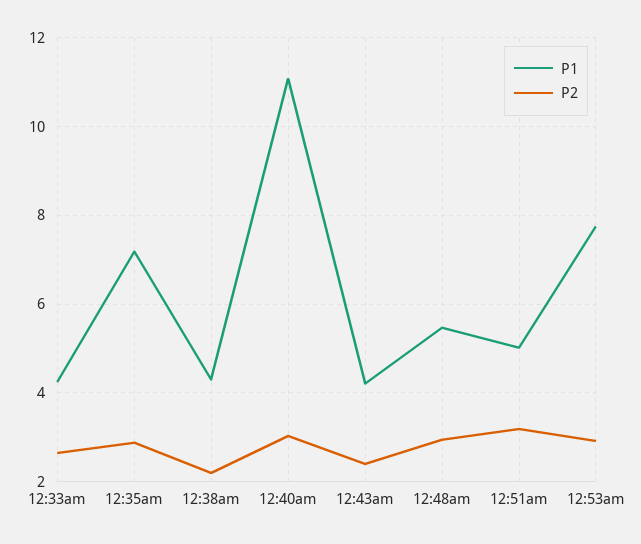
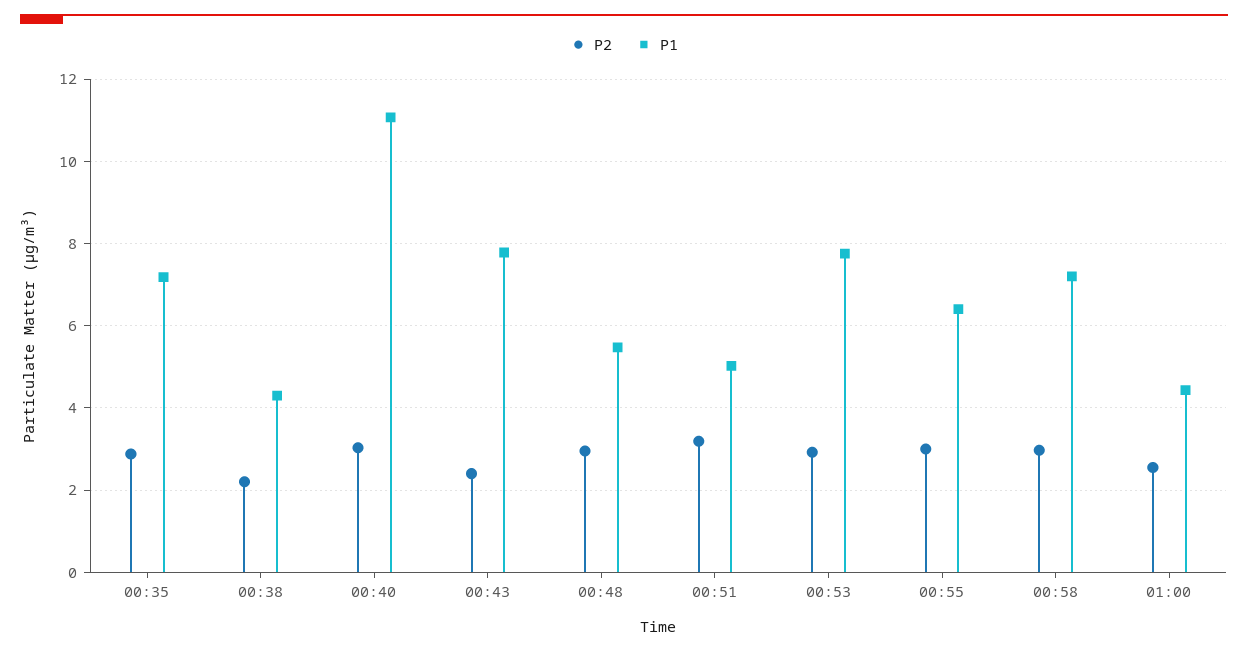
P1, 12:33am: 4.2 -> none
P2, 12:33am: 2.6 -> none
P1, 12:43am: 4.2 -> 7.8
P2, 00:55: none -> 3
P1, 00:55: none -> 6.4
P2, 00:58: none -> 3
P1, 00:58: none -> 7.2
P2, 01:00: none -> 2.6
P1, 01:00: none -> 4.4

